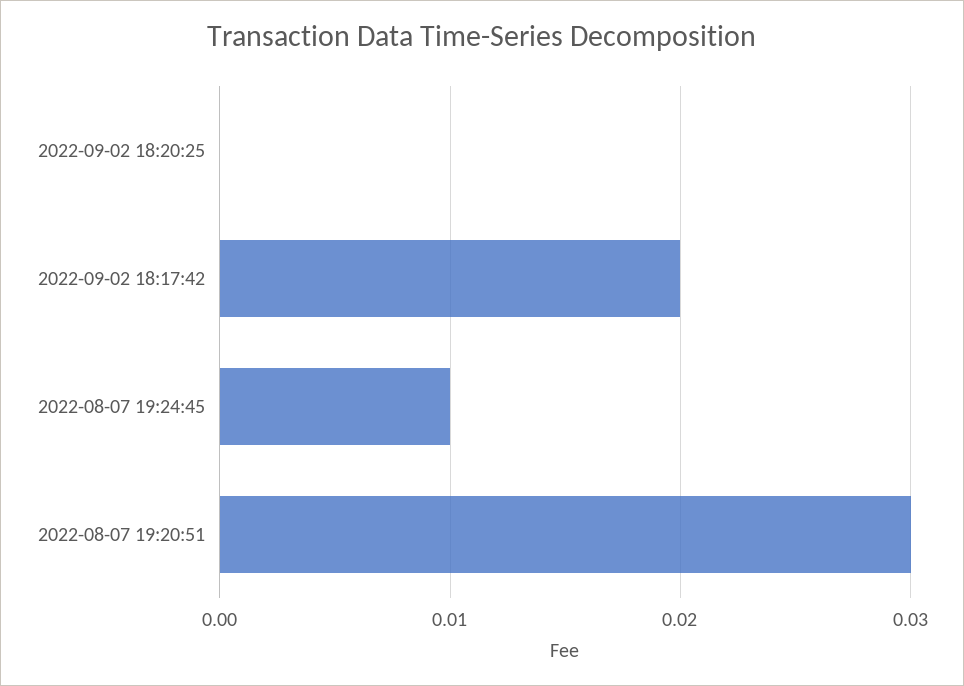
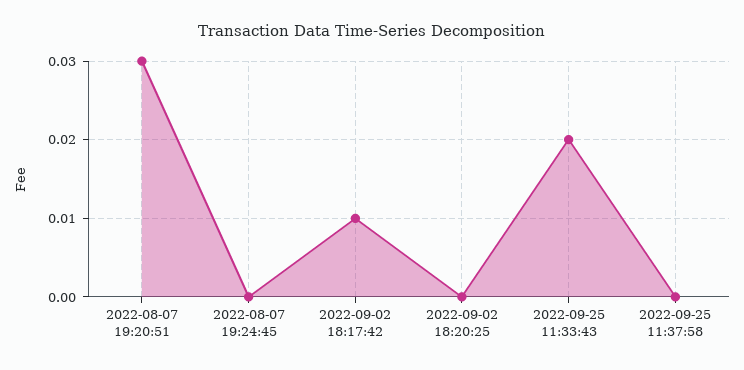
2022-09-02 18:17:42: 0.02 -> 0.01
2022-08-07 19:24:45: 0.01 -> 0
2022-09-25 11:33:43: none -> 0.02
2022-09-25 11:37:58: none -> 0

